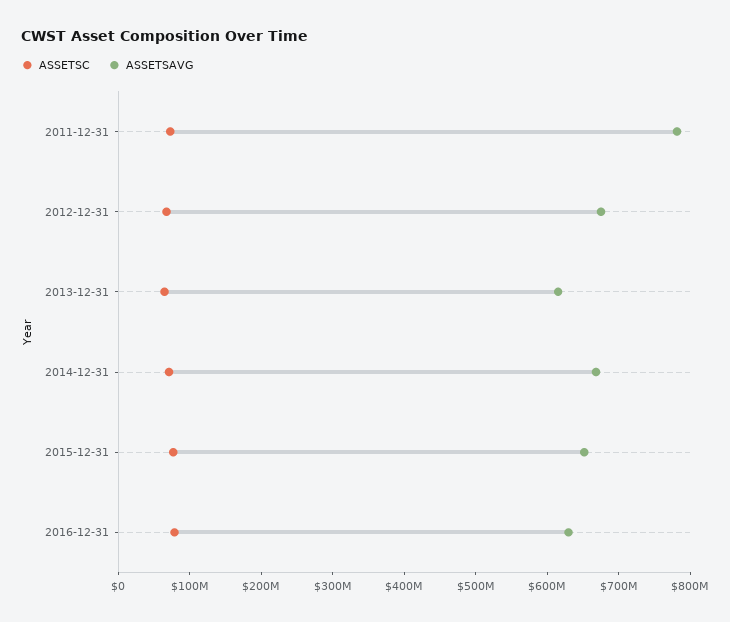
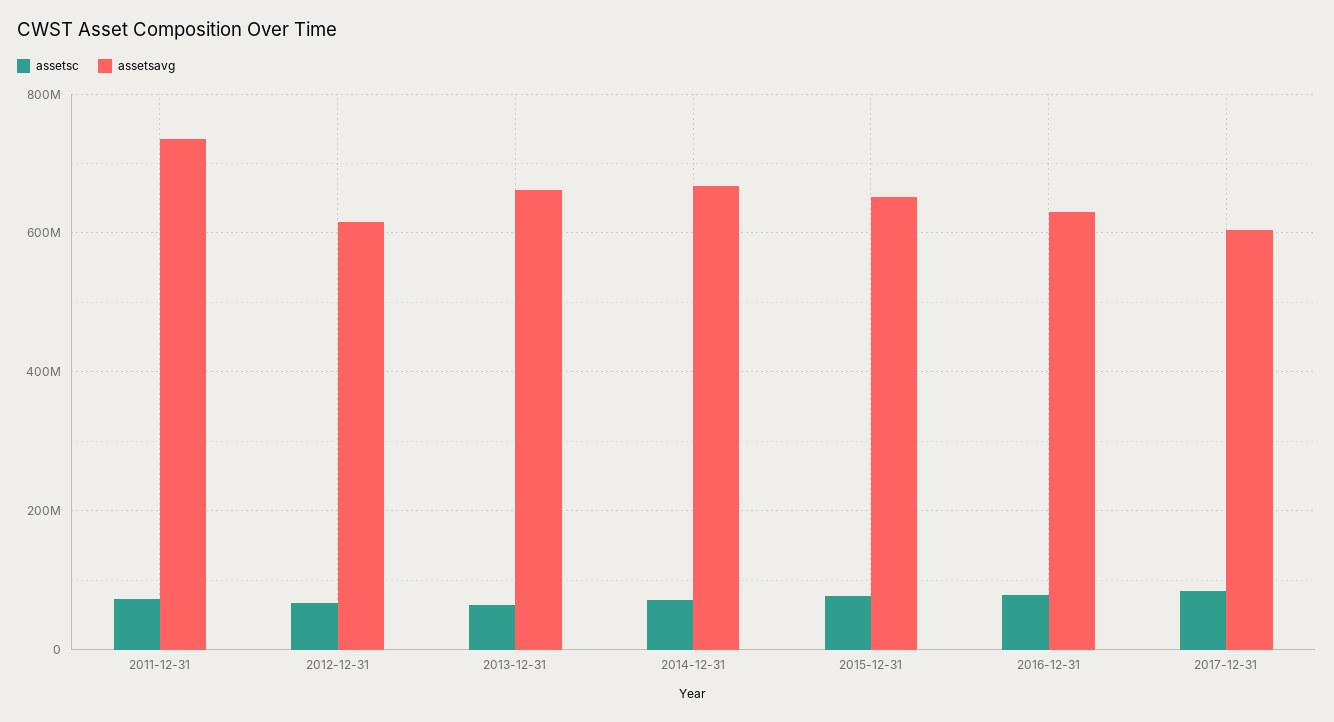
ASSETSAVG, 2011-12-31: 780000000 -> 740000000
ASSETSAVG, 2012-12-31: 680000000 -> 620000000
ASSETSAVG, 2013-12-31: 620000000 -> 660000000
ASSETSC, 2017-12-31: none -> 80000000
ASSETSAVG, 2017-12-31: none -> 600000000

